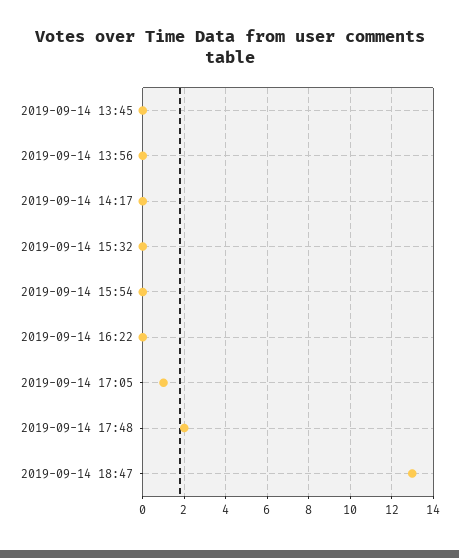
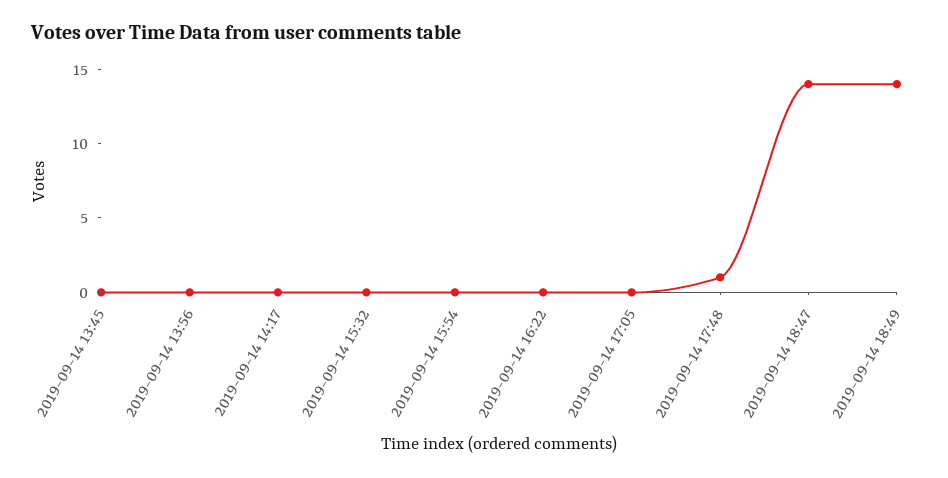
2019-09-14 17:05: 1 -> 0
2019-09-14 17:48: 2 -> 1
2019-09-14 18:47: 13 -> 14
2019-09-14 18:49: none -> 14

